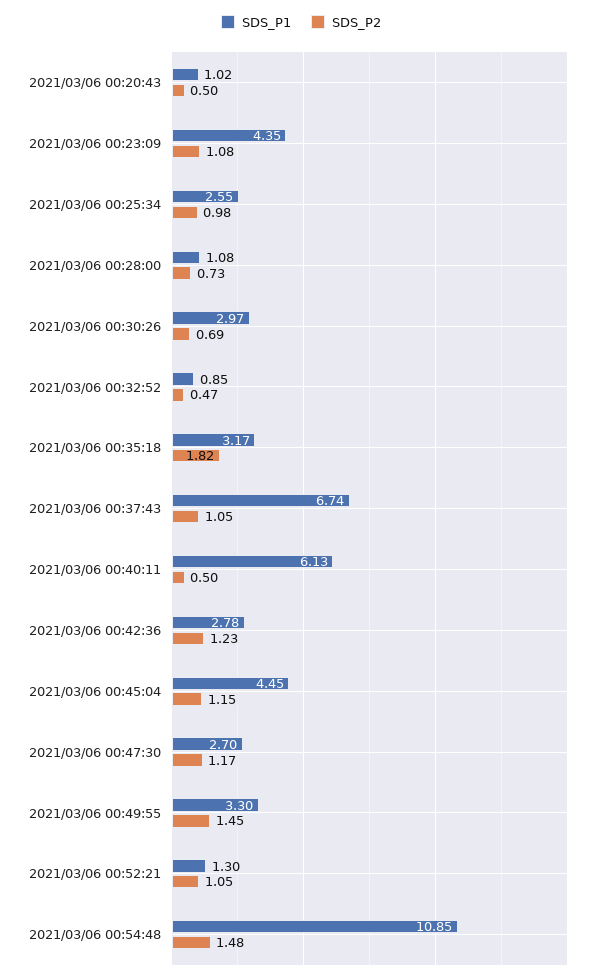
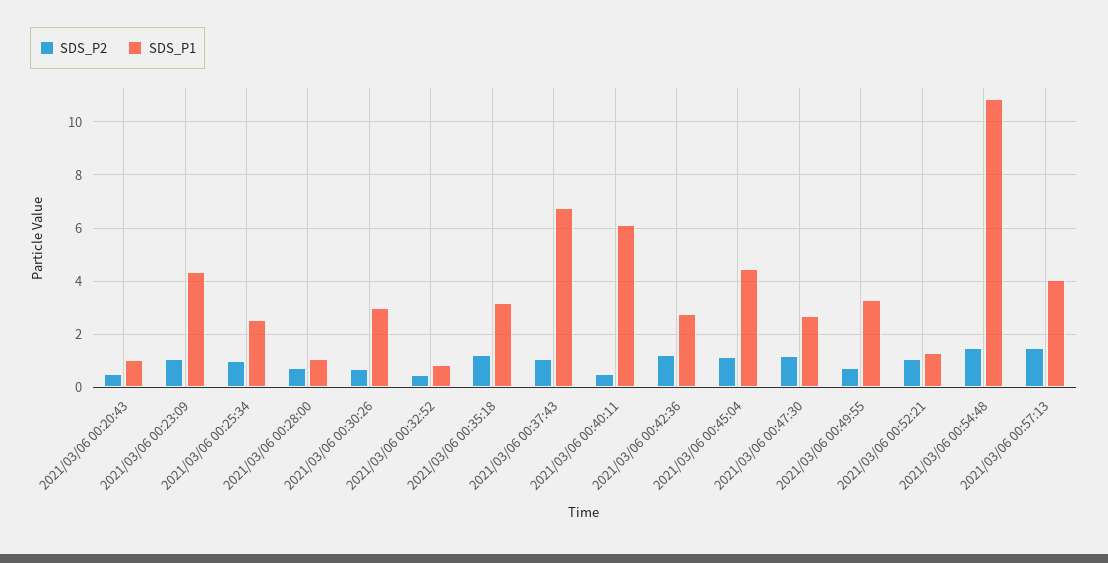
SDS_P2, 2021/03/06 00:35:18: 1.82 -> 1.25
SDS_P2, 2021/03/06 00:49:55: 1.45 -> 0.75
SDS_P2, 2021/03/06 00:57:13: none -> 1.5
SDS_P1, 2021/03/06 00:57:13: none -> 4

